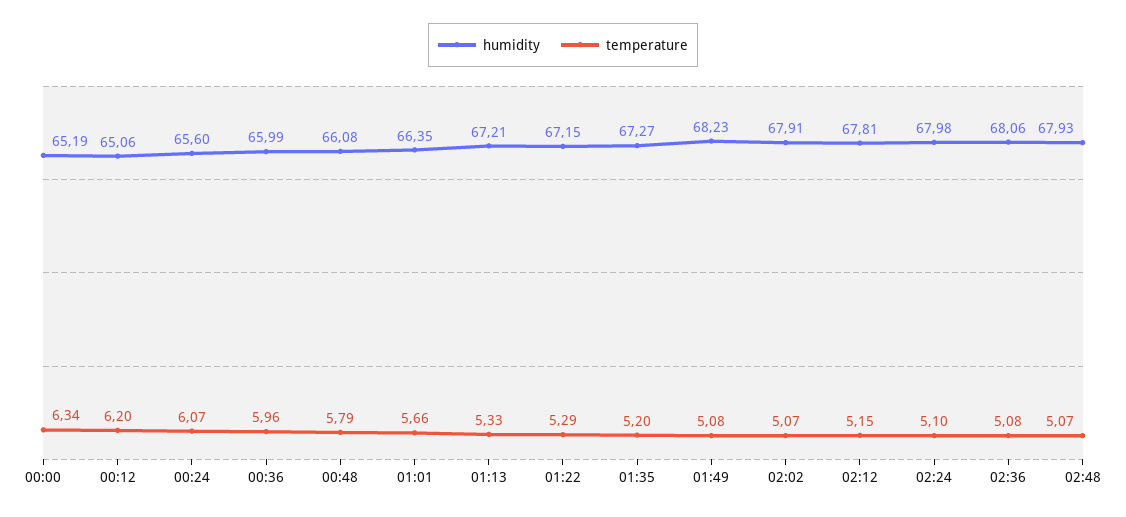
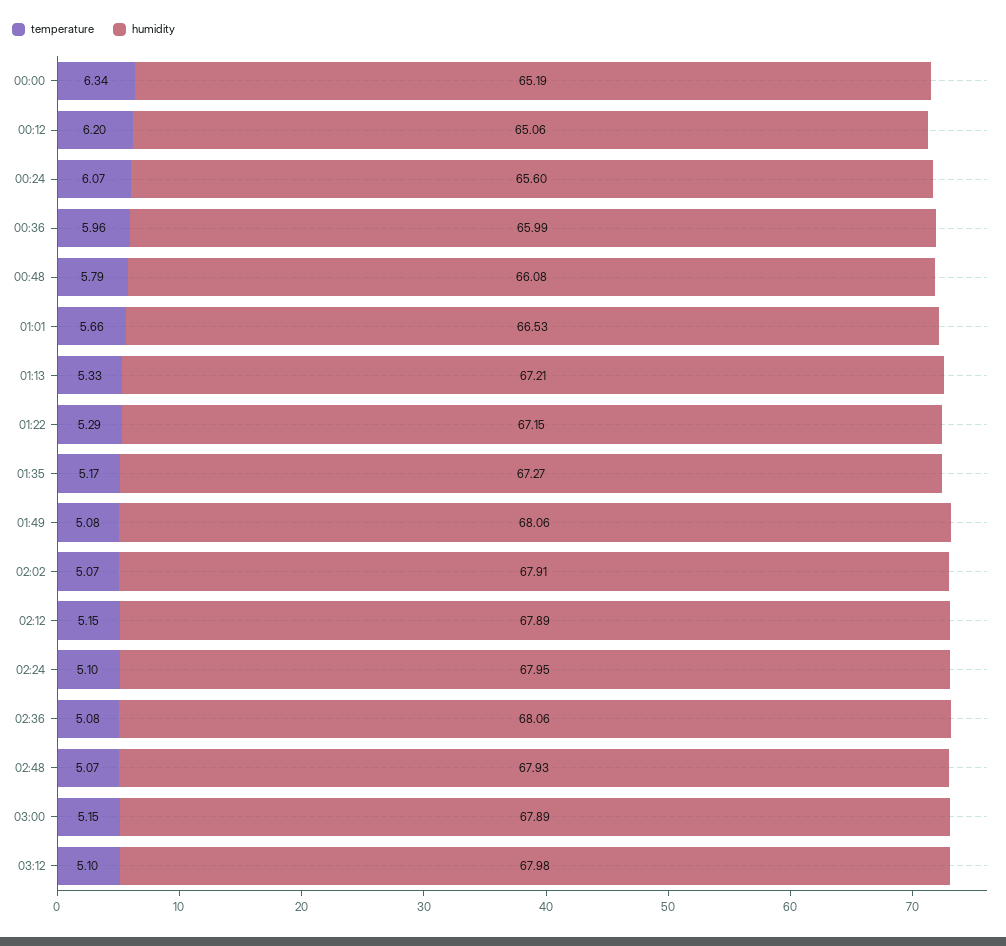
humidity, 01:01: 66.35 -> 66.53
temperature, 01:35: 5.2 -> 5.17
humidity, 01:49: 68.23 -> 68.06
humidity, 02:12: 67.81 -> 67.89
humidity, 02:24: 67.98 -> 67.95
temperature, 03:00: none -> 5.15
humidity, 03:00: none -> 67.89
temperature, 03:12: none -> 5.1
humidity, 03:12: none -> 67.98

